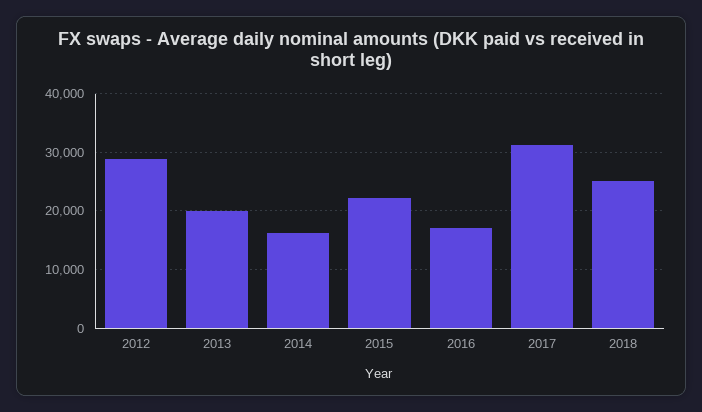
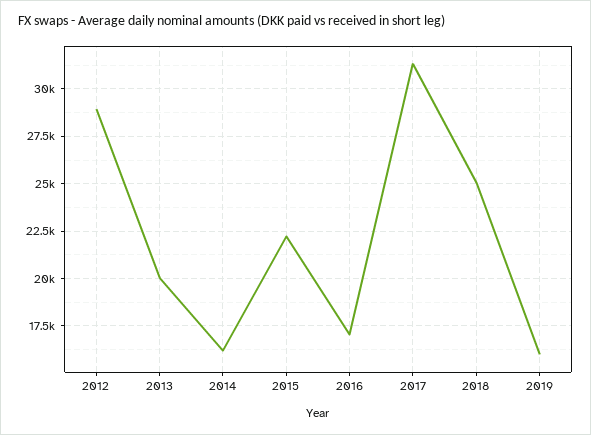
2019: none -> 16000

